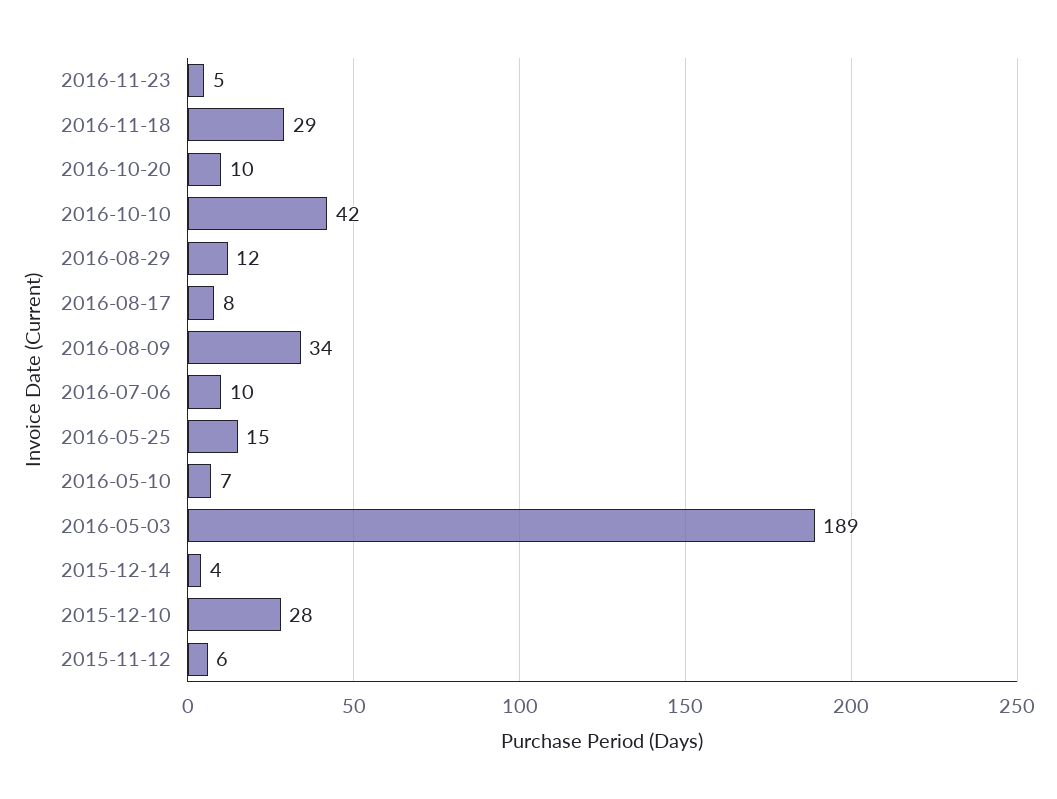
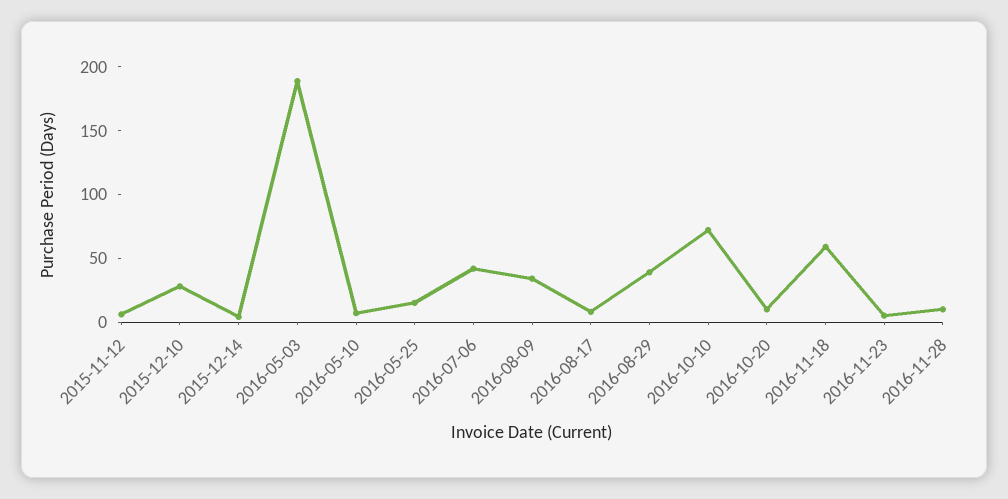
2016-11-18: 29 -> 60
2016-10-10: 42 -> 70
2016-08-29: 12 -> 40
2016-07-06: 10 -> 40
2016-11-28: none -> 10

